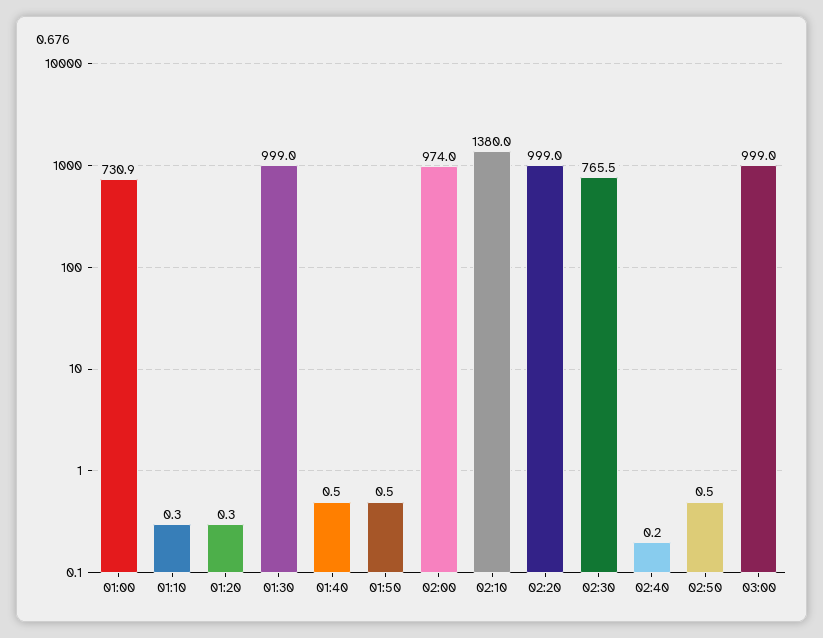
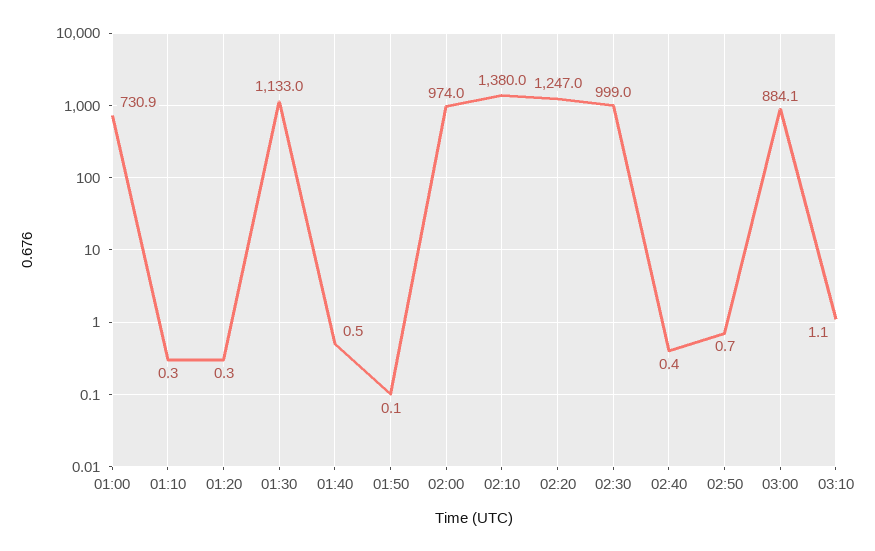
01:30: 999 -> 1133
01:50: 0.5 -> 0.1
02:20: 999 -> 1247
02:30: 765.5 -> 999
02:40: 0.2 -> 0.4
02:50: 0.5 -> 0.7
03:00: 999 -> 884.1
03:10: none -> 1.1

